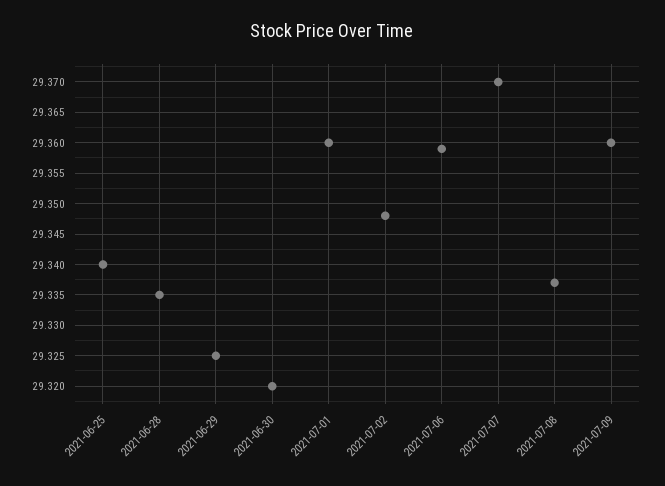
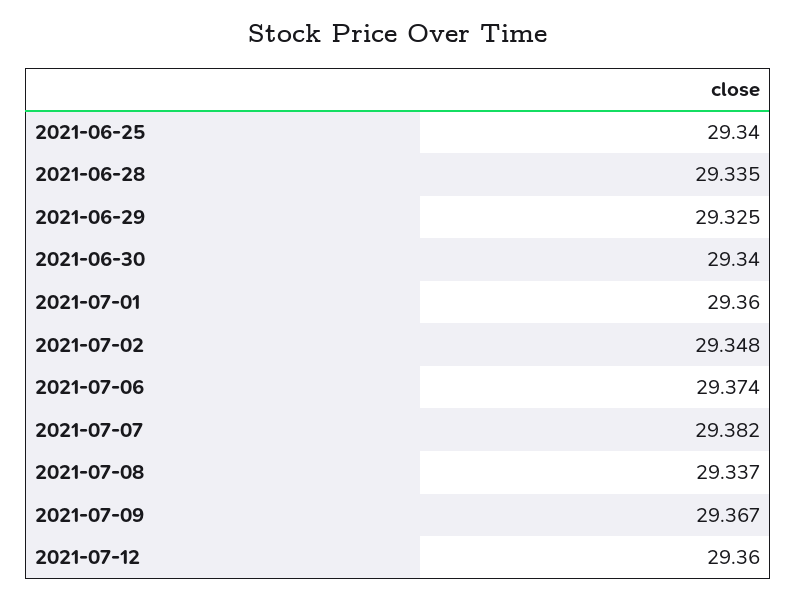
2021-06-30: 29.32 -> 29.34
2021-07-06: 29.359 -> 29.374
2021-07-07: 29.37 -> 29.382
2021-07-09: 29.36 -> 29.367
2021-07-12: none -> 29.36

